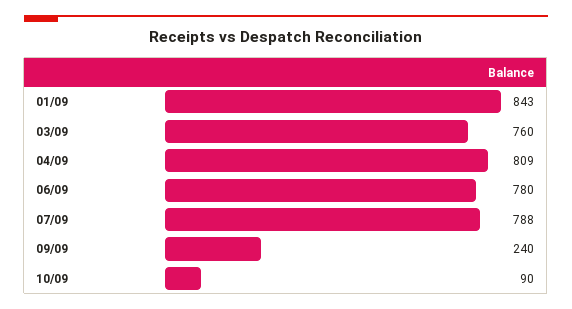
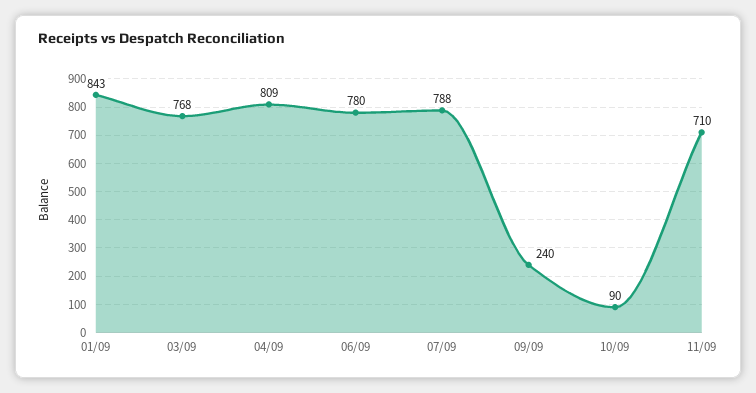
03/09: 760 -> 768
11/09: none -> 710

